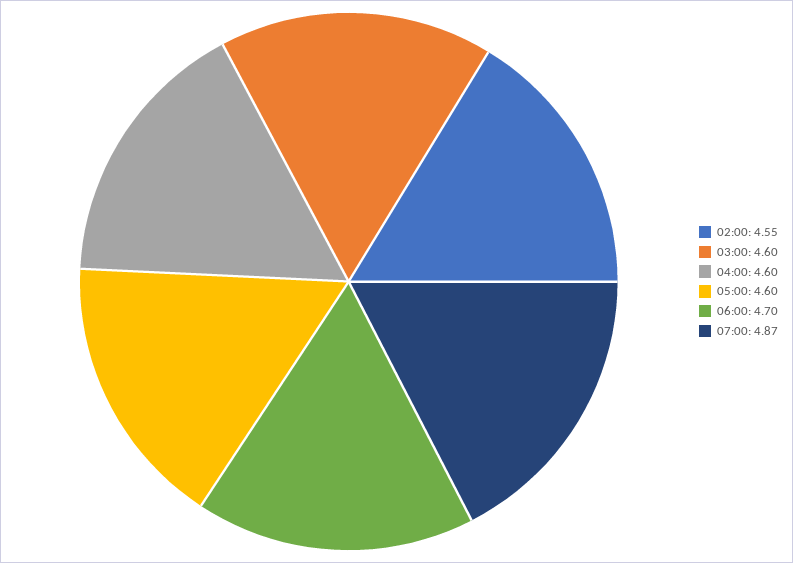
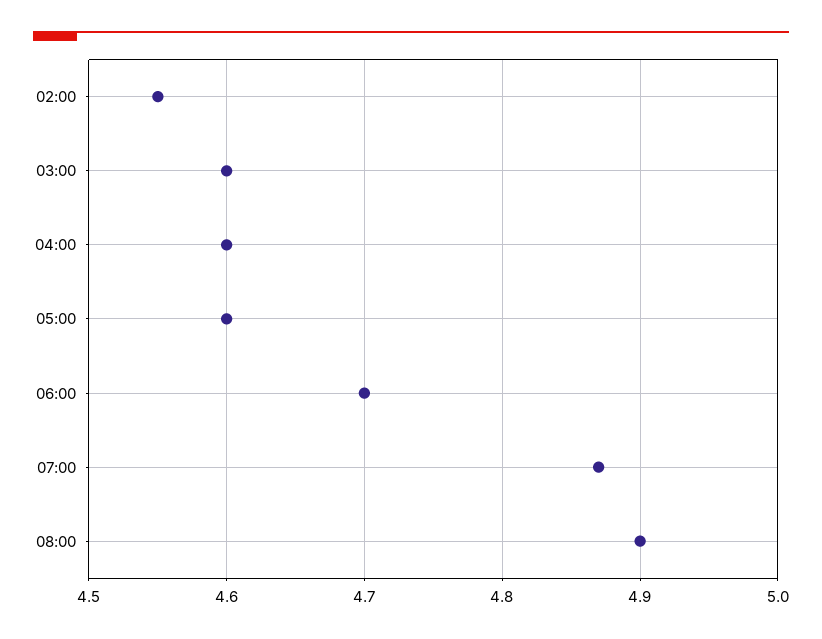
08:00: none -> 4.9

